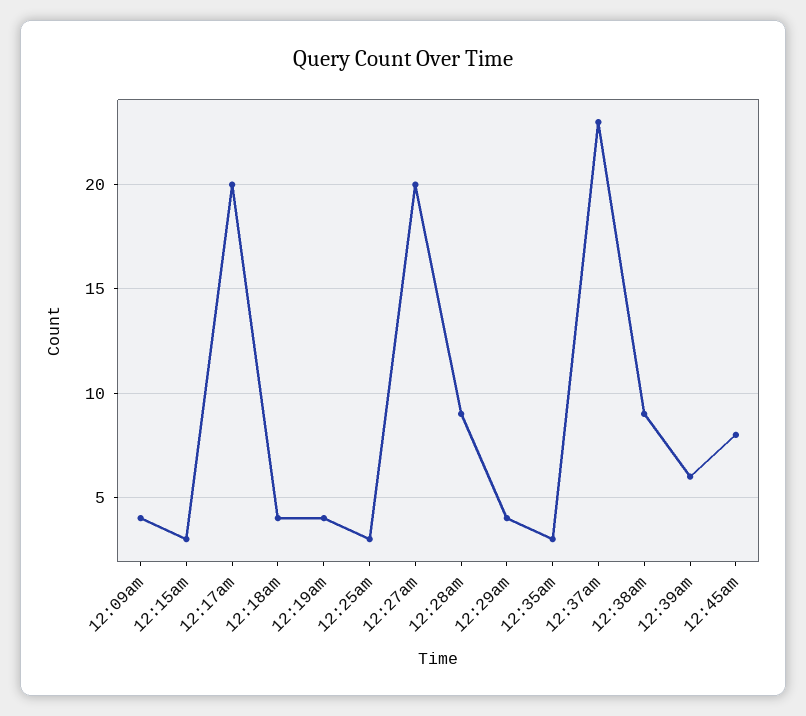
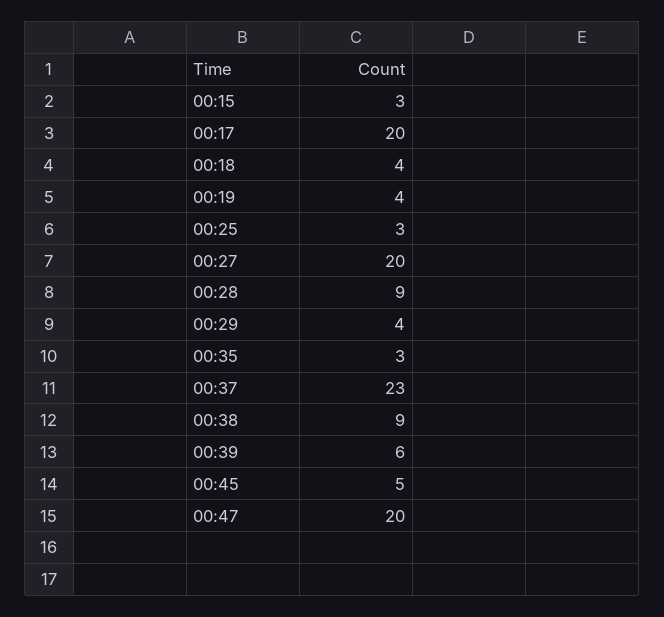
12:09am: 4 -> none
12:45am: 8 -> 5
00:47: none -> 20

